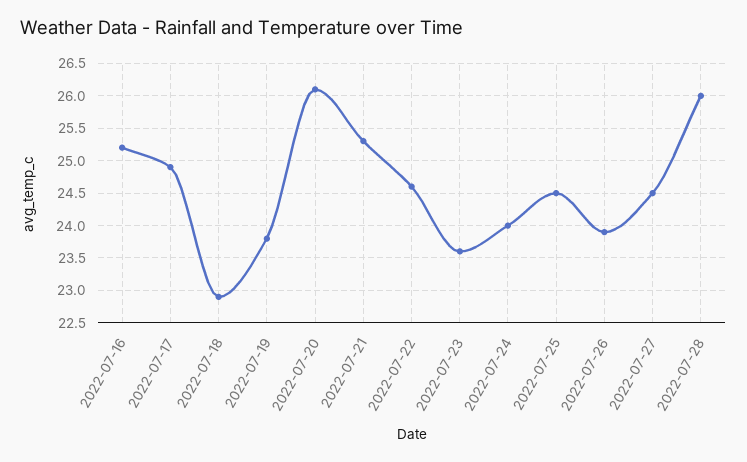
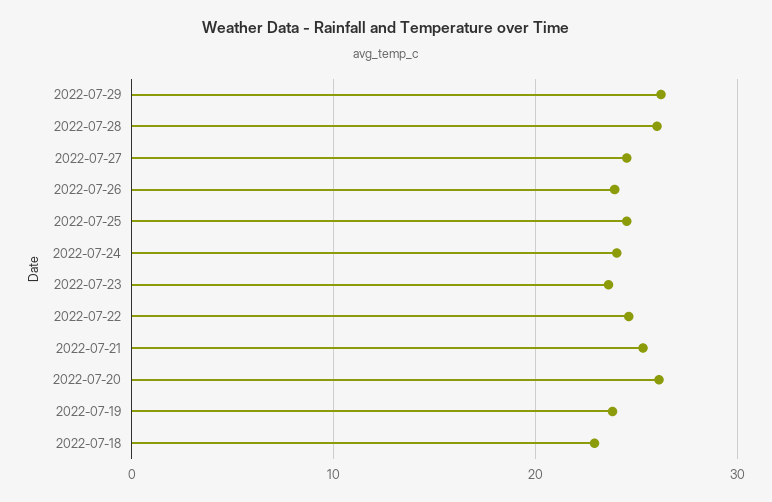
2022-07-16: 25.2 -> none
2022-07-17: 24.9 -> none
2022-07-29: none -> 26

